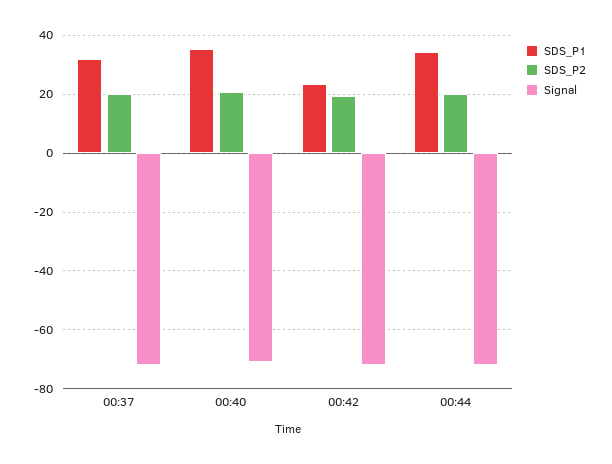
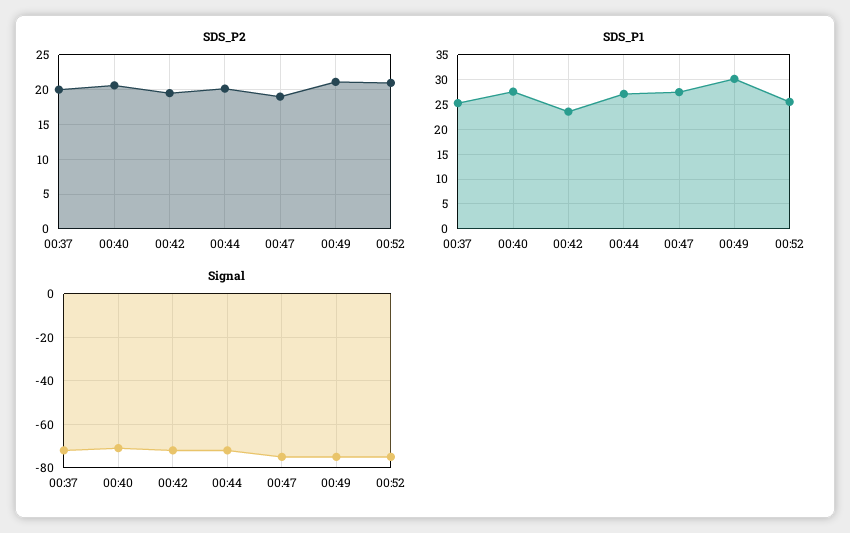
SDS_P1, 00:37: 32.5 -> 25
SDS_P1, 00:40: 35 -> 27.5
SDS_P1, 00:44: 35 -> 27.5
SDS_P2, 00:47: none -> 19
SDS_P2, 00:49: none -> 21
SDS_P2, 00:52: none -> 21
SDS_P1, 00:47: none -> 27.5
SDS_P1, 00:49: none -> 30
SDS_P1, 00:52: none -> 25
Signal, 00:47: none -> -75
Signal, 00:49: none -> -75
Signal, 00:52: none -> -75

